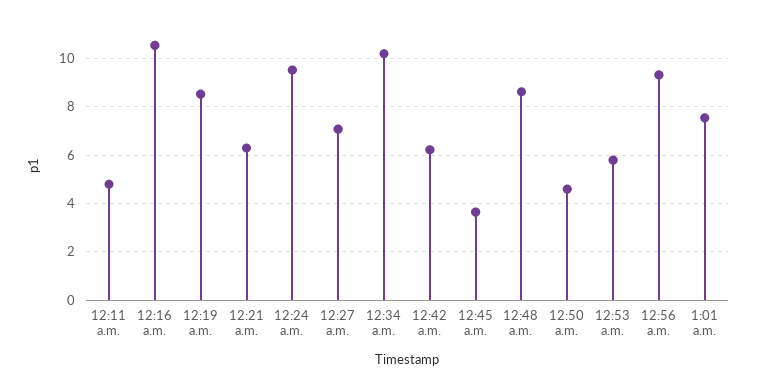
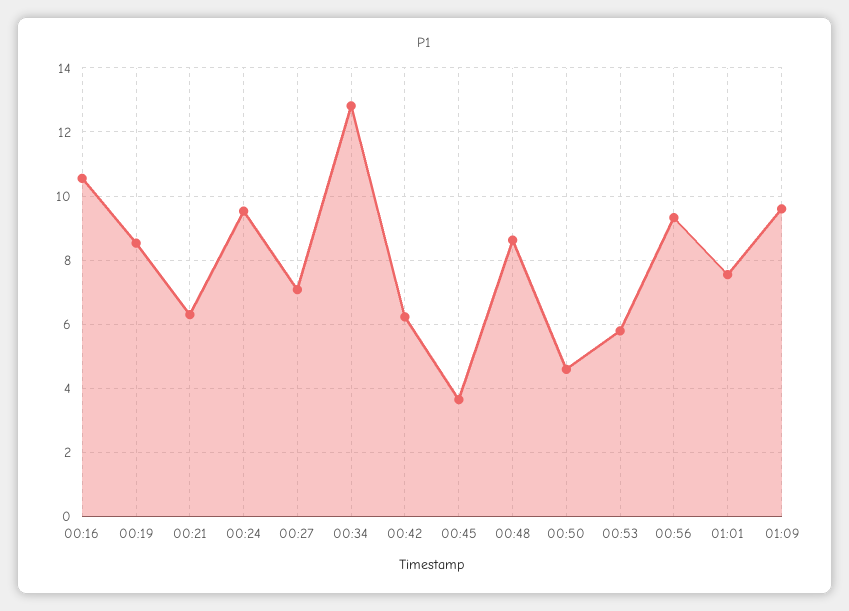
12:11 a.m.: 4.75 -> none
12:34 a.m.: 10.25 -> 12.8
01:09: none -> 9.6

